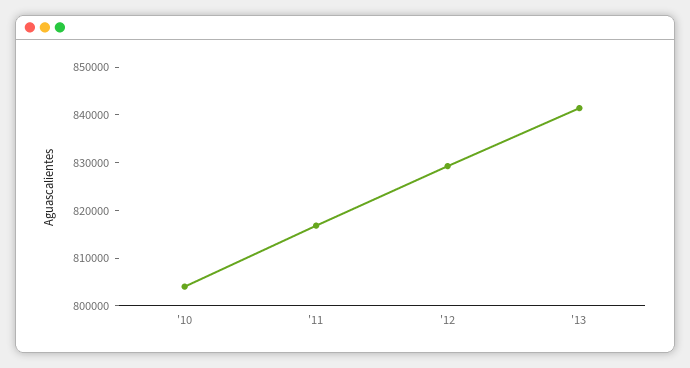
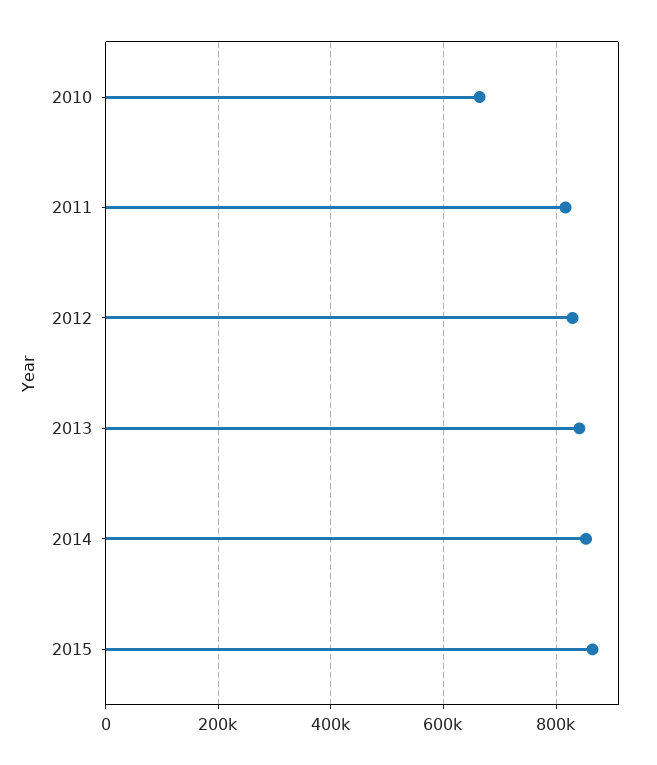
'10: 804000 -> 660000
2014: none -> 860000
2015: none -> 860000

